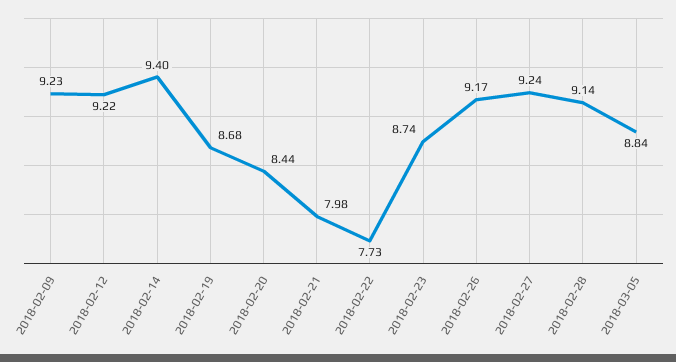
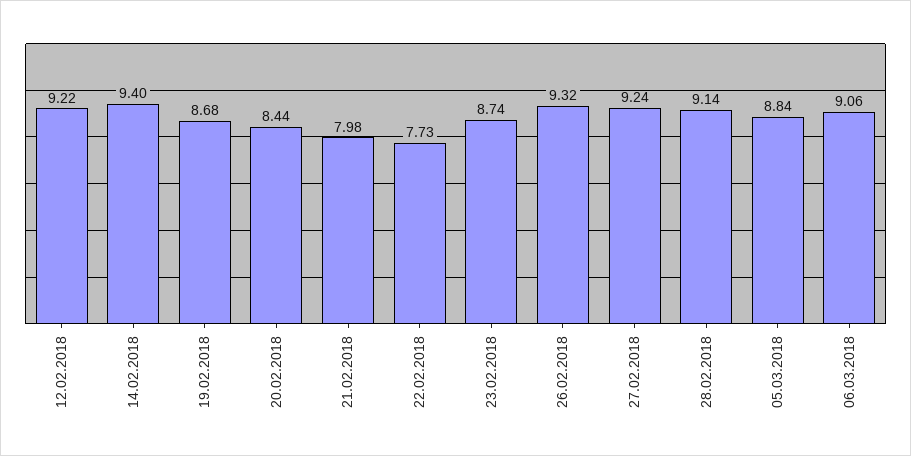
2018-02-09: 9.23 -> none
2018-02-26: 9.17 -> 9.32
06.03.2018: none -> 9.06

